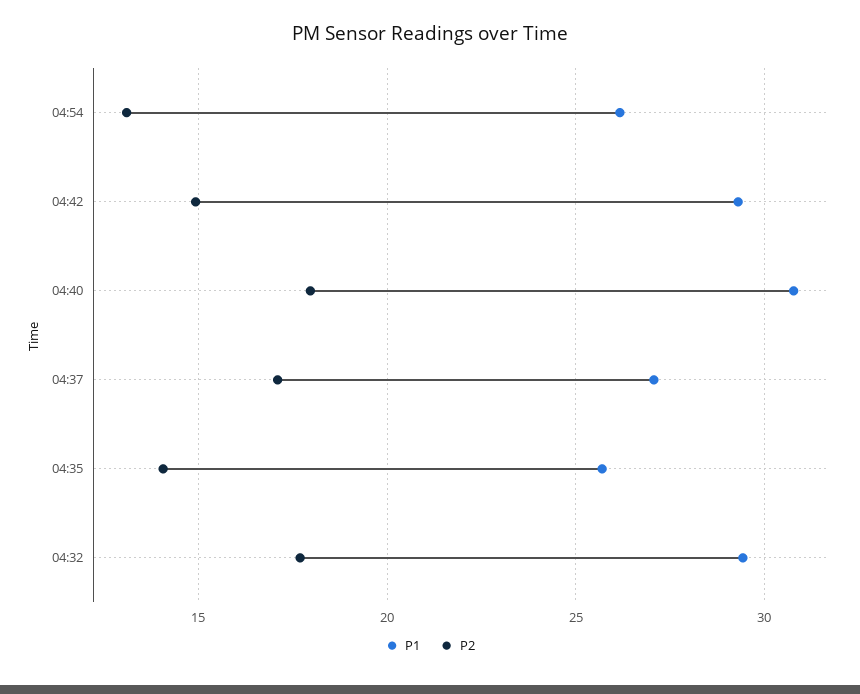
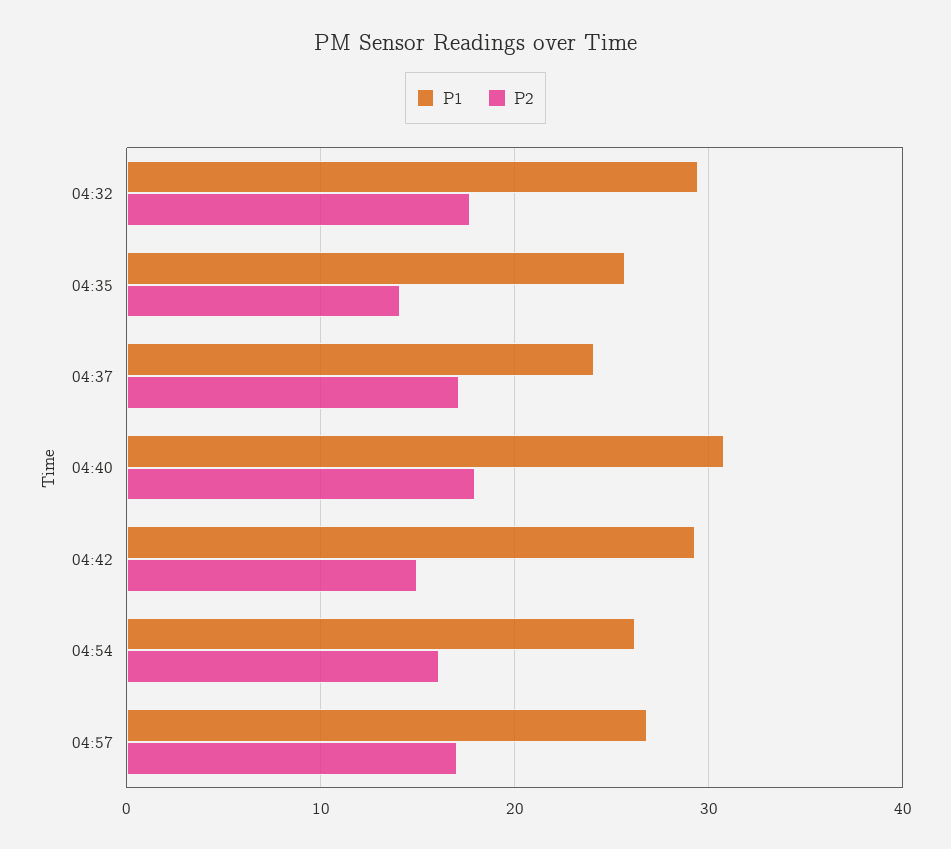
P2, 04:54: 13 -> 16
P1, 04:37: 27 -> 24
P1, 04:57: none -> 27
P2, 04:57: none -> 17

